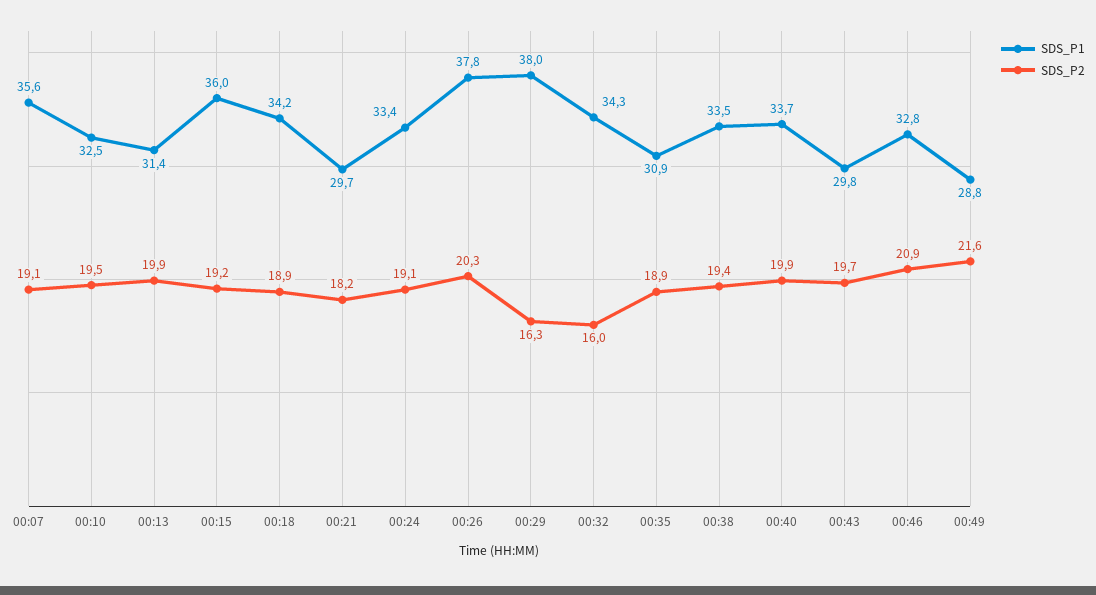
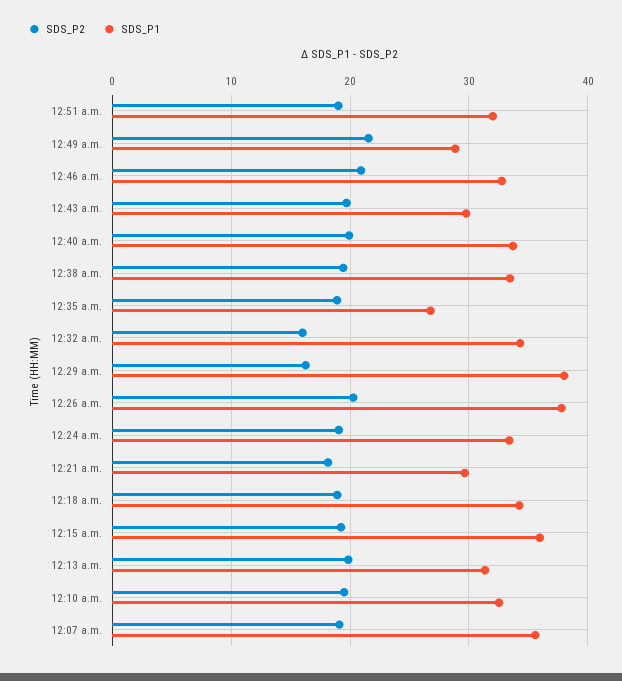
SDS_P1, 00:35: 30.9 -> 27
SDS_P2, 12:51 a.m.: none -> 19
SDS_P1, 12:51 a.m.: none -> 32

